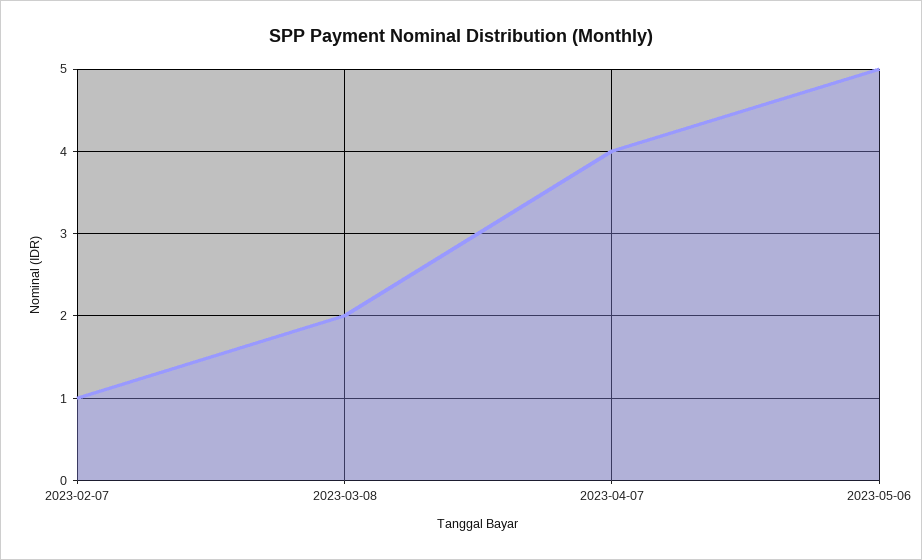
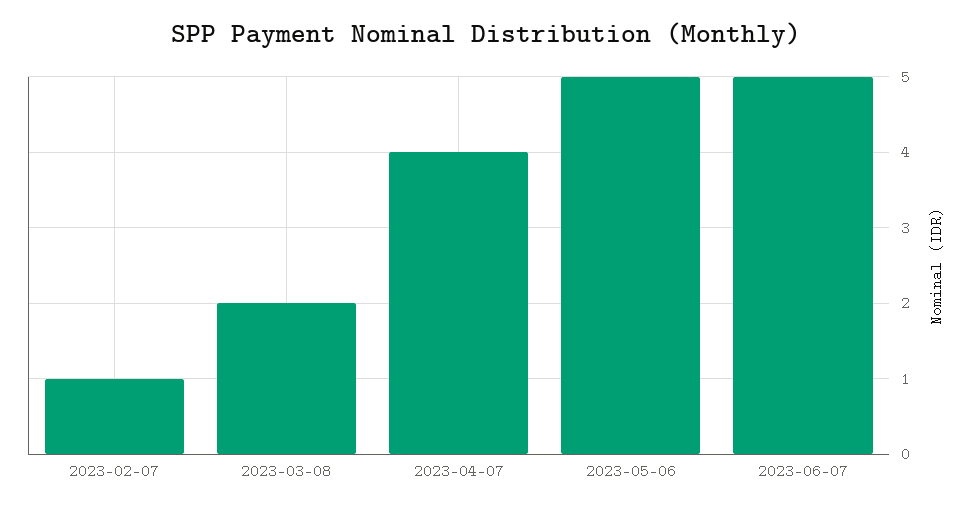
2023-06-07: none -> 5

